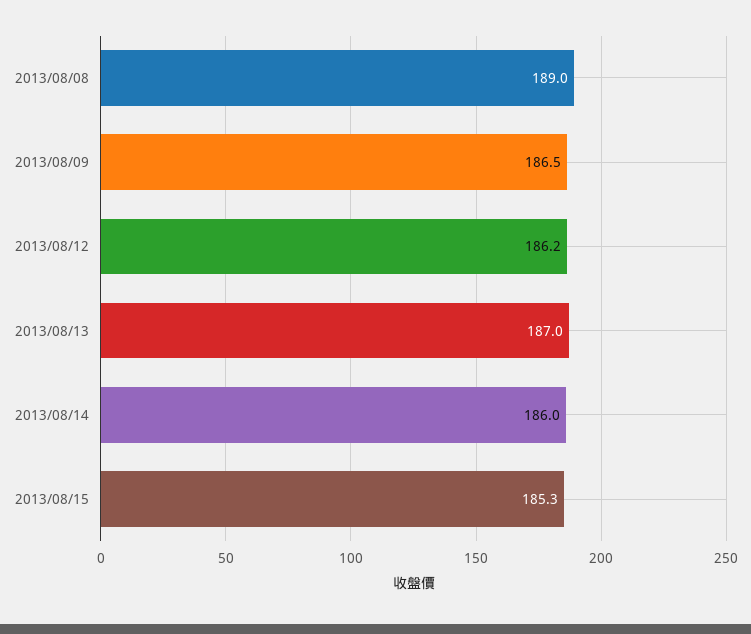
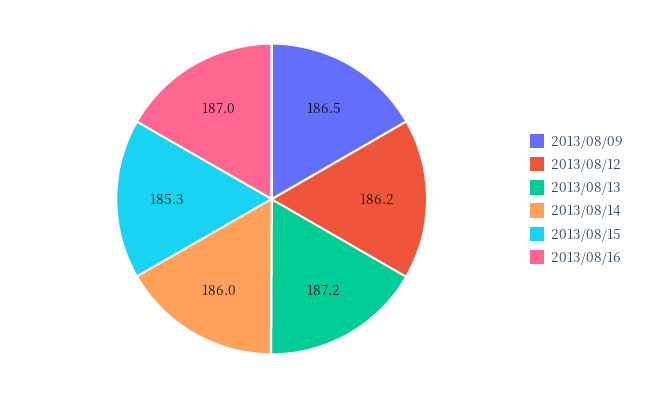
2013/08/08: 189 -> none
2013/08/13: 187 -> 187.2
2013/08/16: none -> 187

